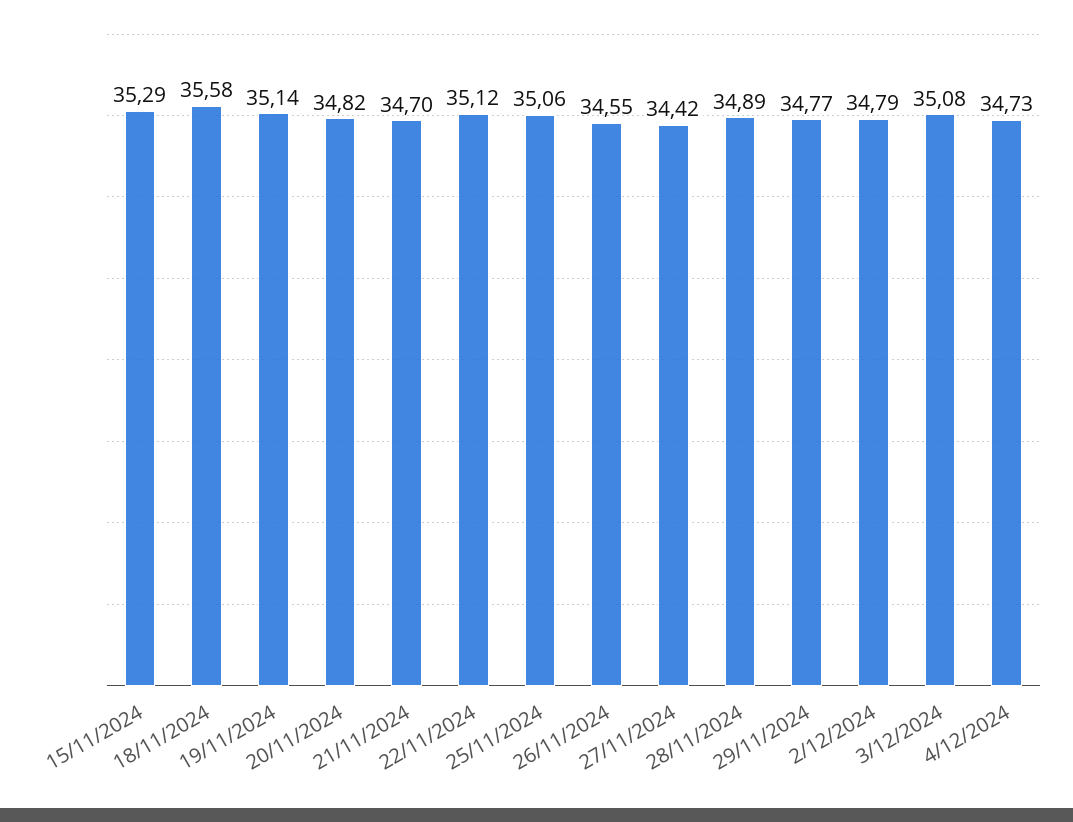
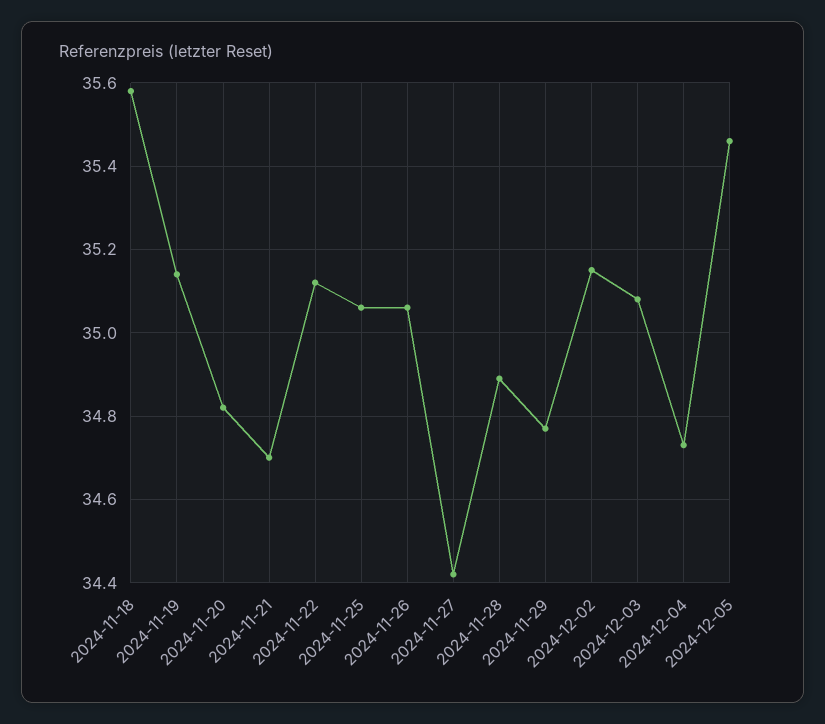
15/11/2024: 35.29 -> none
26/11/2024: 34.55 -> 35.05
2/12/2024: 34.79 -> 35.15
2024-12-05: none -> 35.45

